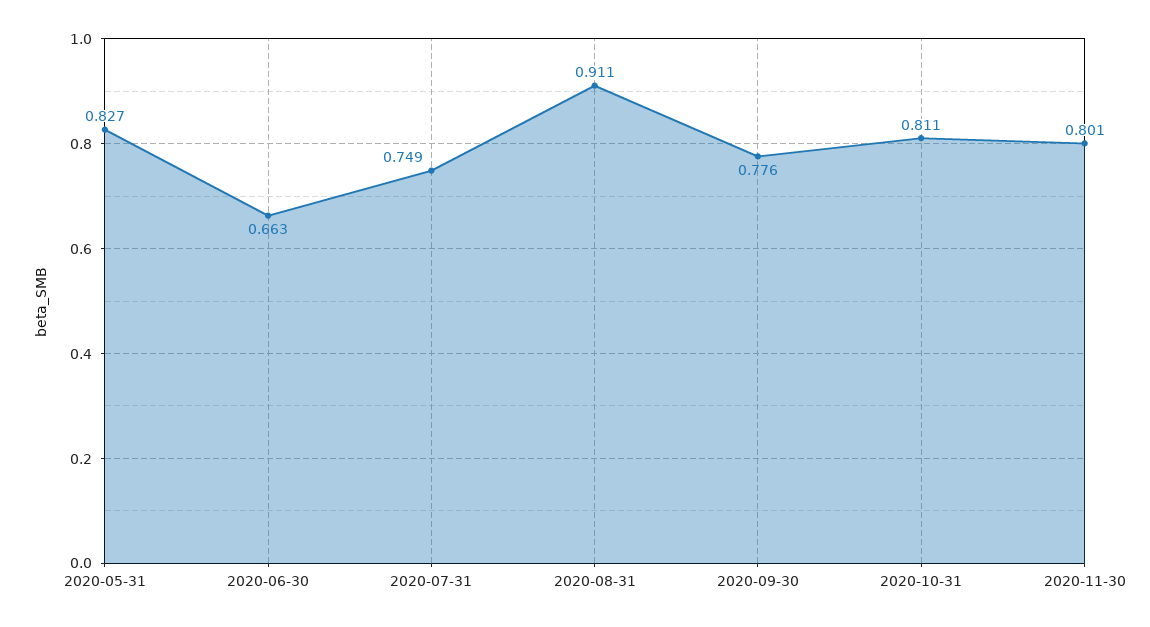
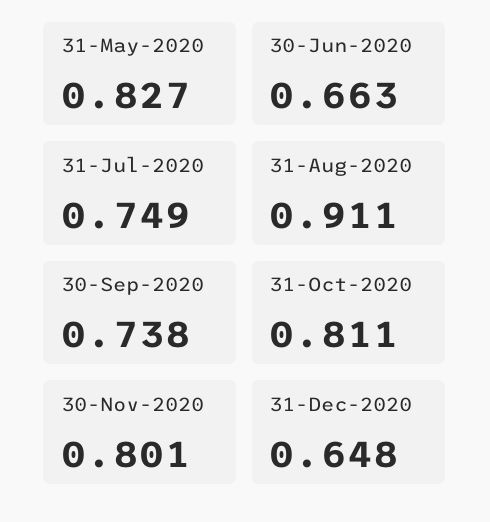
2020-09-30: 0.776 -> 0.738
31-Dec-2020: none -> 0.648

